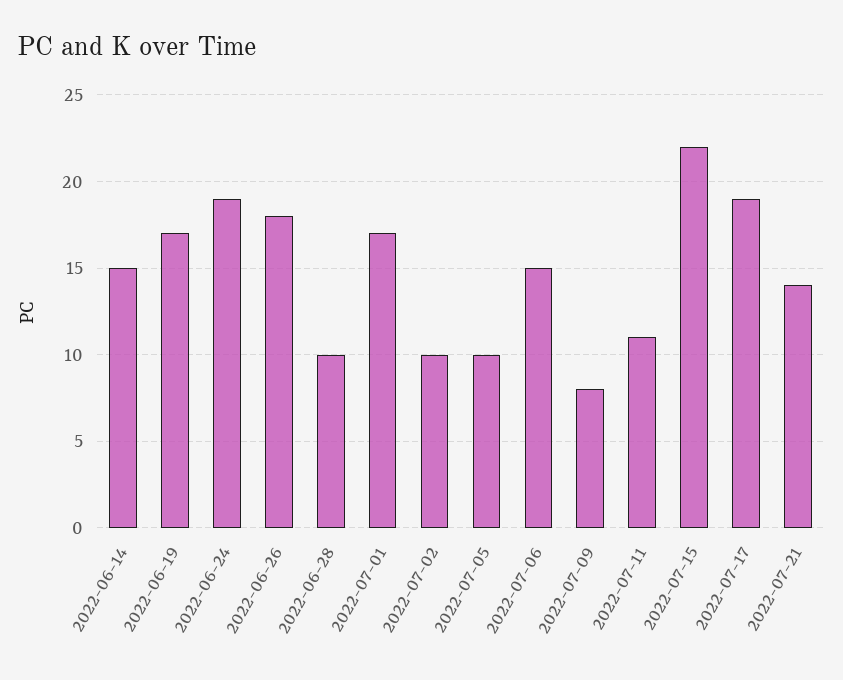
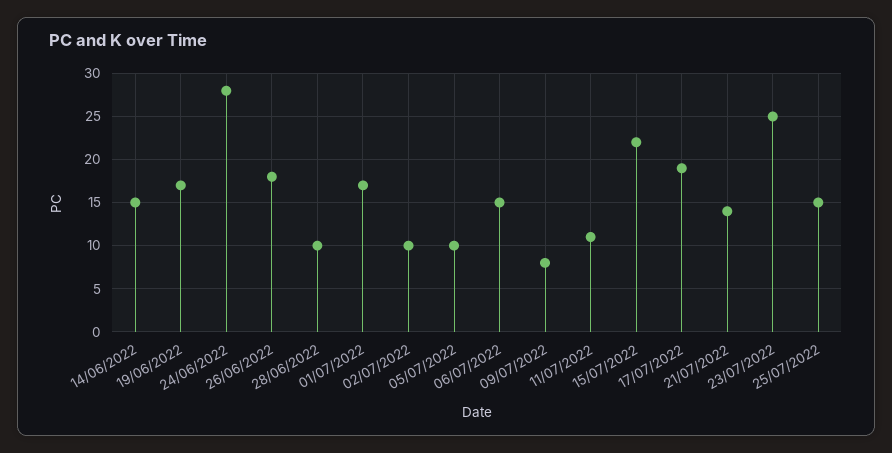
2022-06-24: 19 -> 28
23/07/2022: none -> 25
25/07/2022: none -> 15

